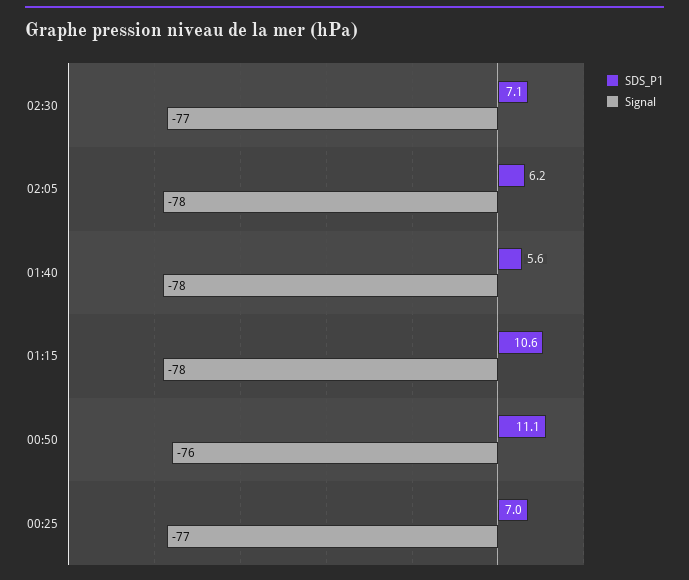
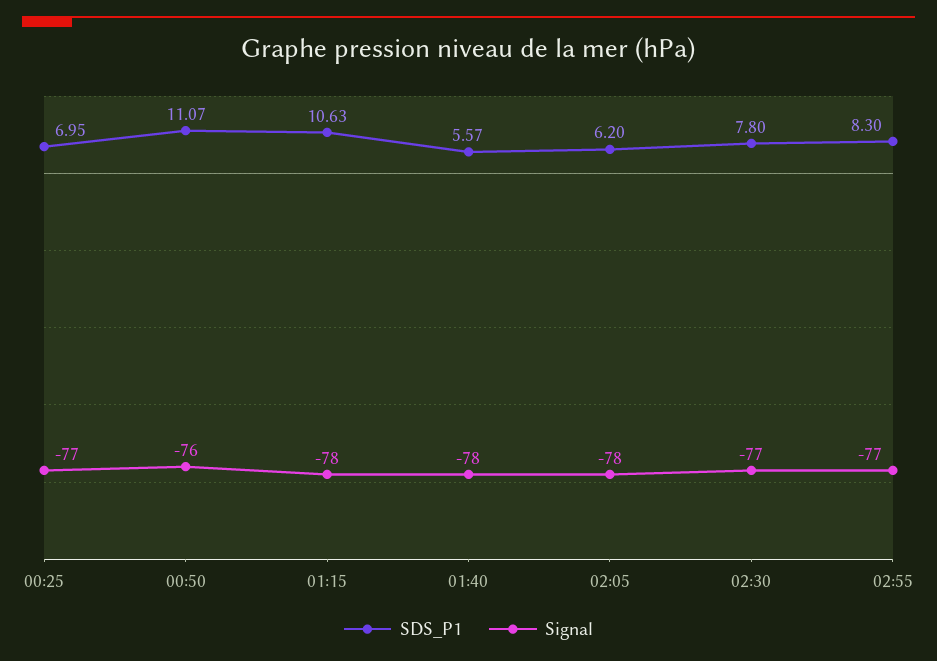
SDS_P1, 02:30: 7.1 -> 7.8
SDS_P1, 02:55: none -> 8.3
Signal, 02:55: none -> -77

